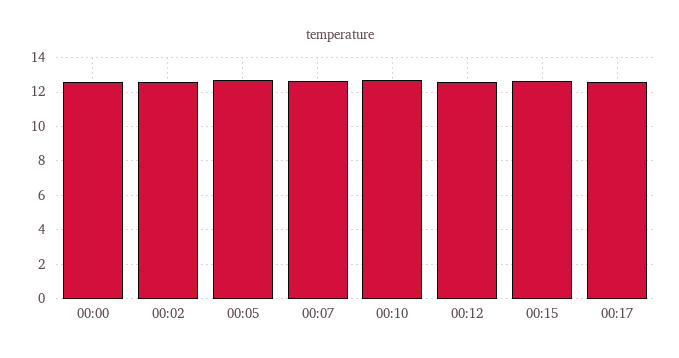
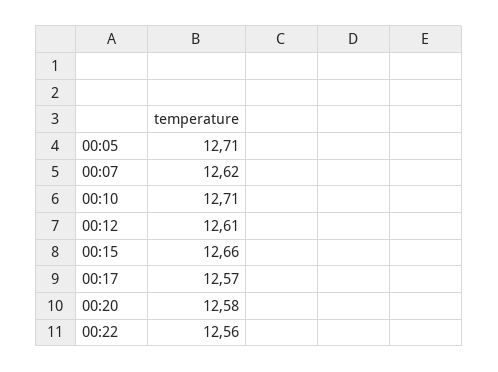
00:00: 12.5 -> none
00:02: 12.5 -> none
00:20: none -> 12.58
00:22: none -> 12.56

